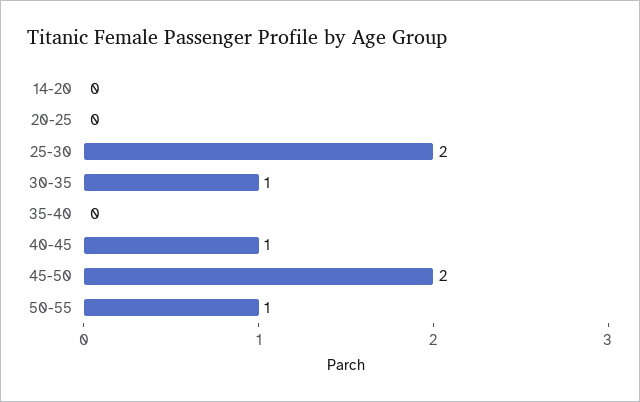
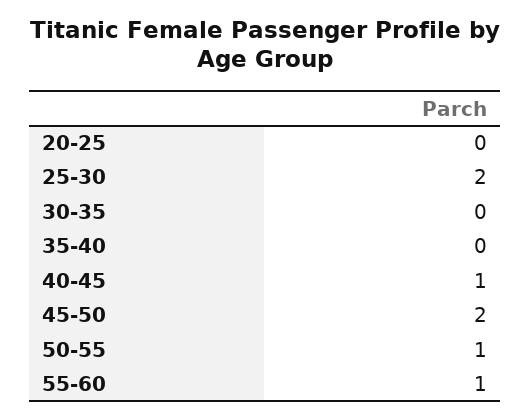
14-20: 0 -> none
30-35: 1 -> 0
55-60: none -> 1

